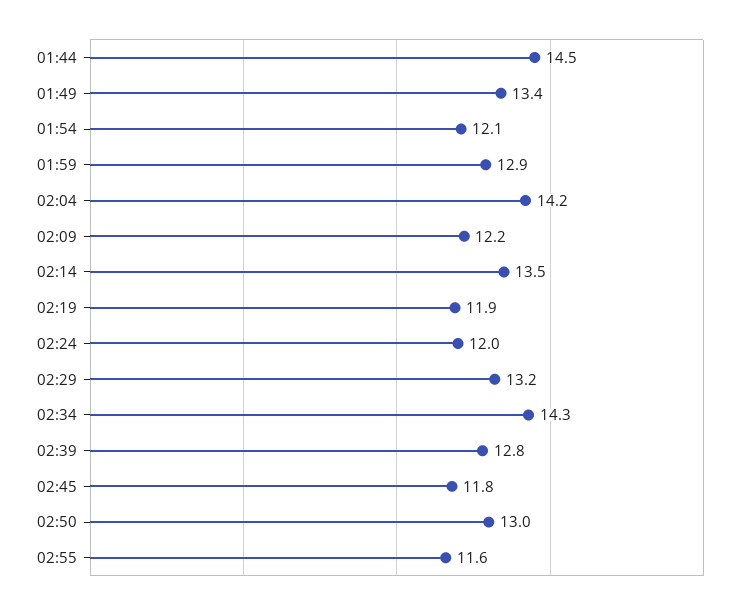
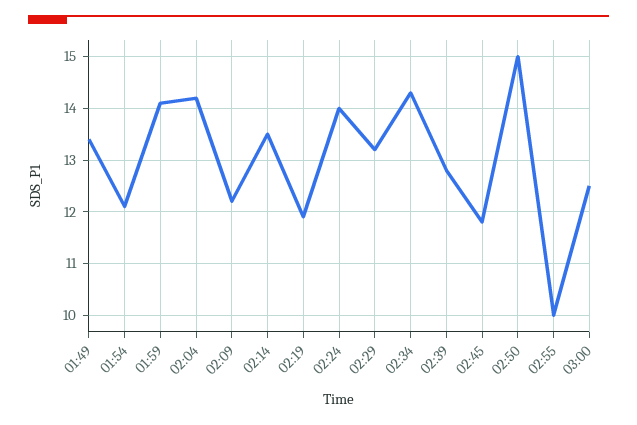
01:44: 14.5 -> none
01:59: 12.9 -> 14
02:24: 12 -> 14
02:50: 13 -> 15
02:55: 11.6 -> 10
03:00: none -> 12.5

